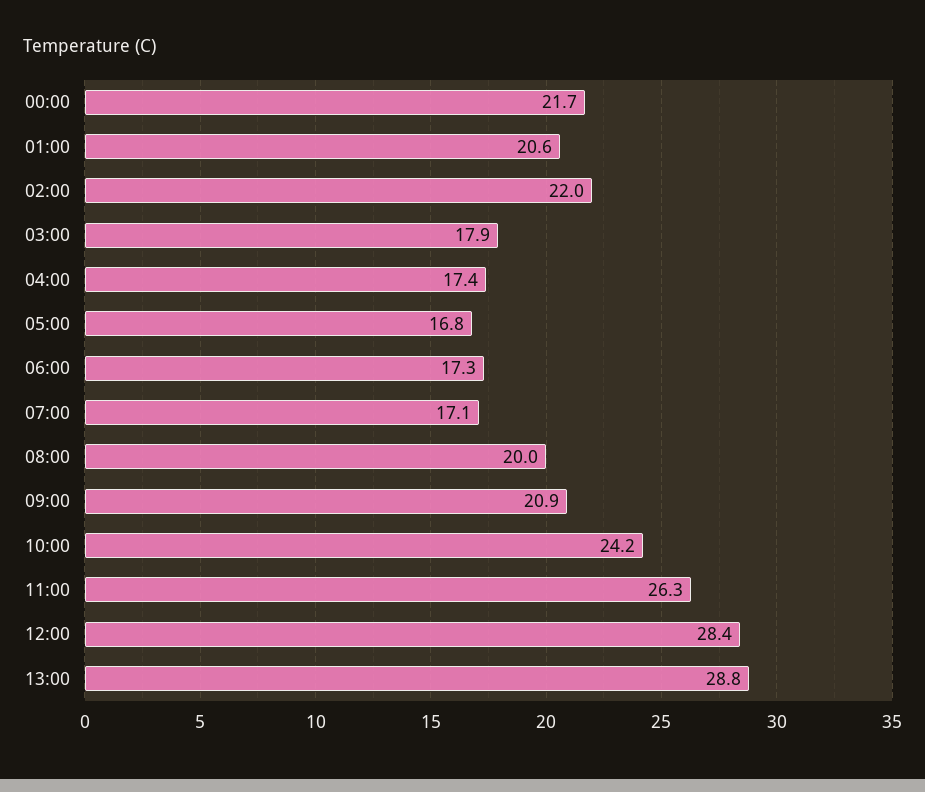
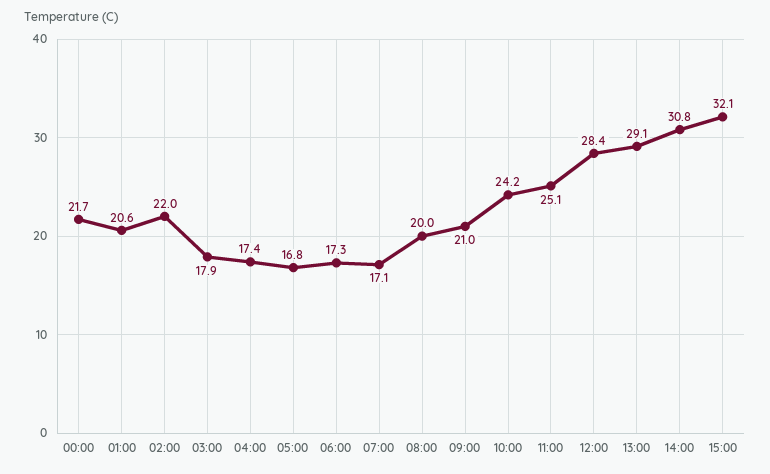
09:00: 20.9 -> 21
11:00: 26.3 -> 25.1
13:00: 28.8 -> 29.1
14:00: none -> 30.8
15:00: none -> 32.1

